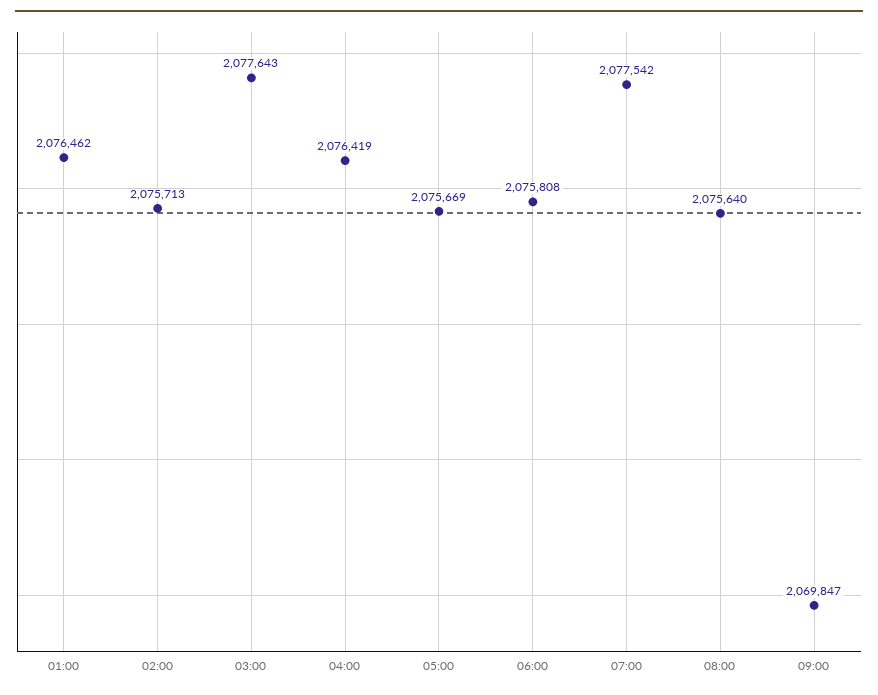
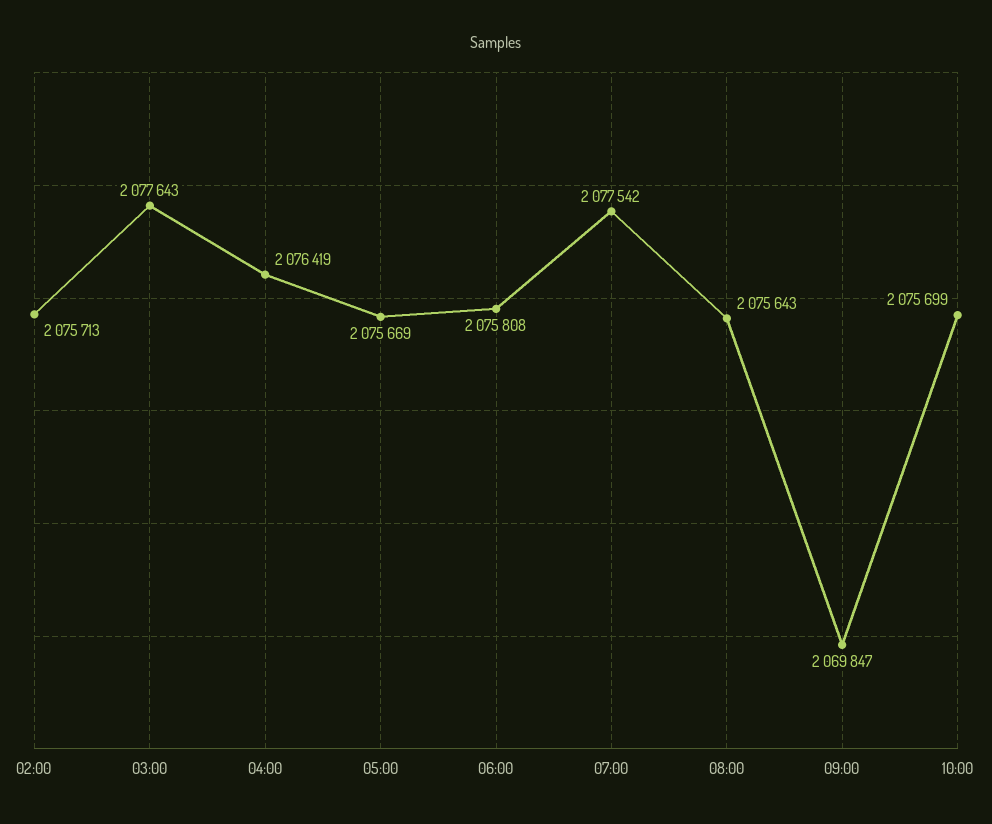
01:00: 2076462 -> none
08:00: 2075640 -> 2075643
10:00: none -> 2075699

